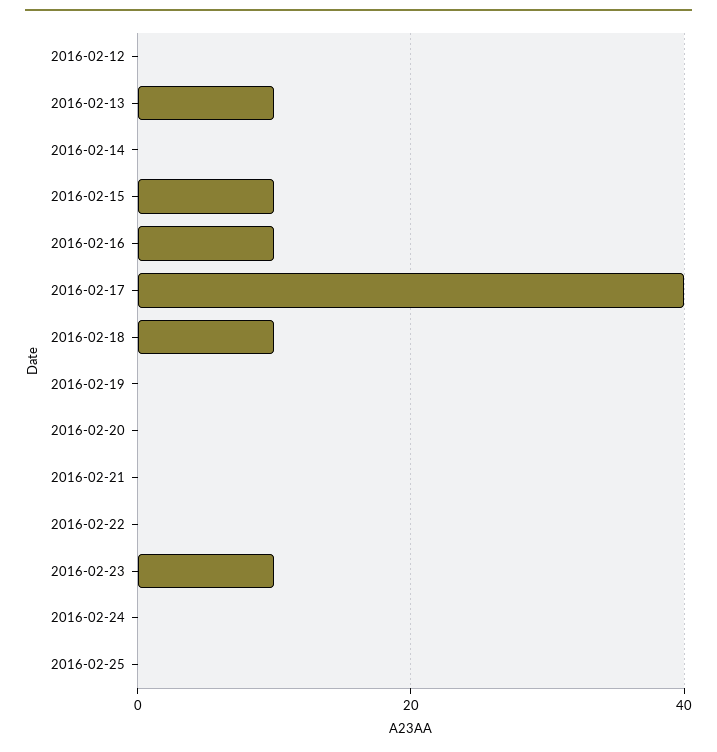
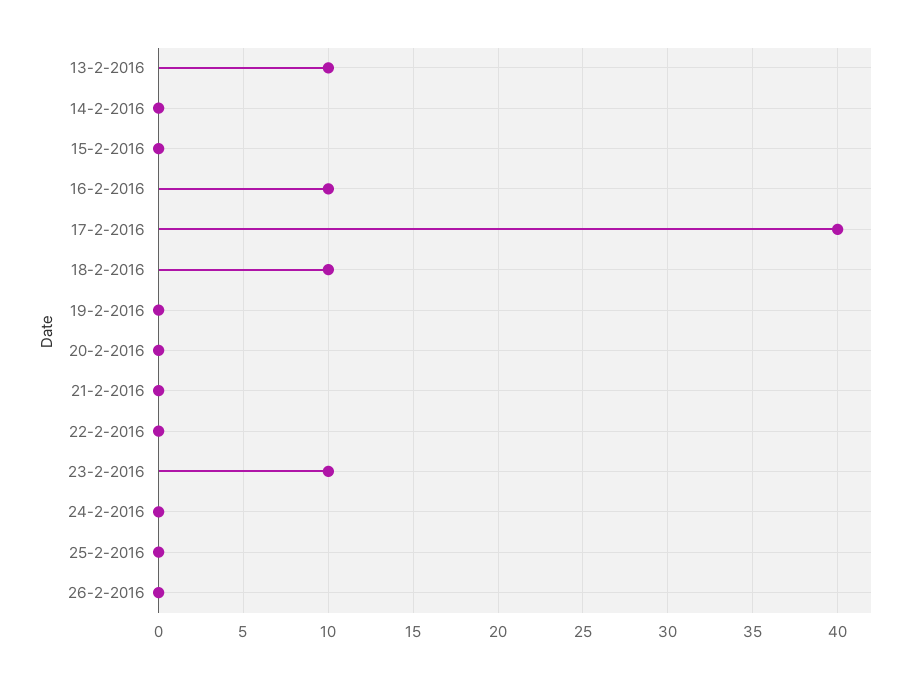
2016-02-12: 0 -> none
2016-02-15: 10 -> 0
26-2-2016: none -> 0

